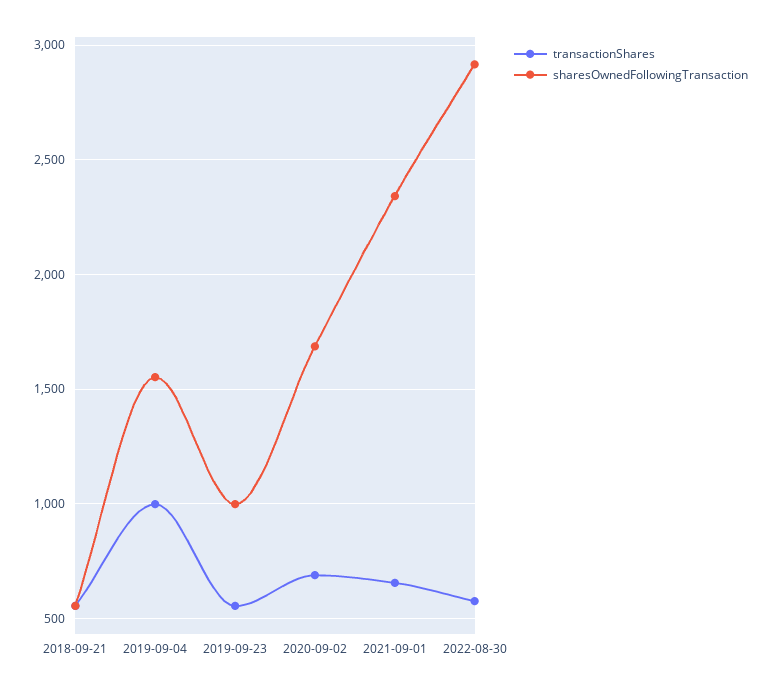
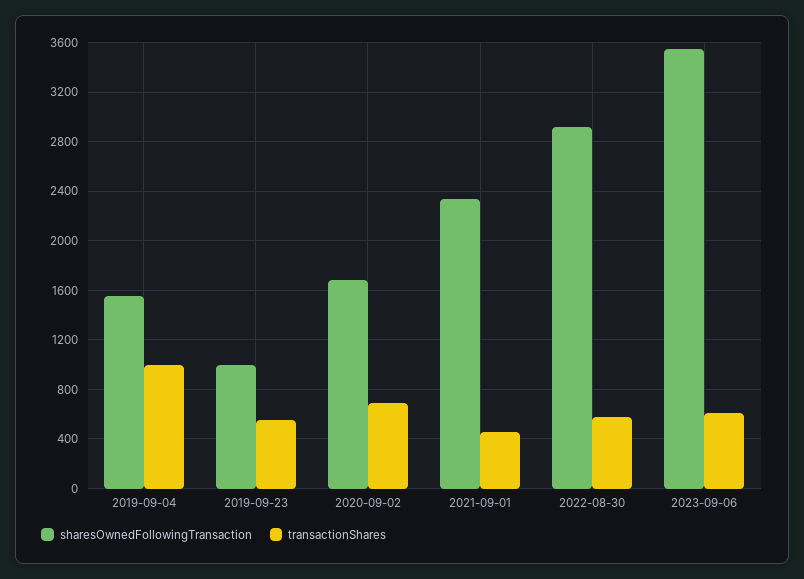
transactionShares, 2018-09-21: 550 -> none
sharesOwnedFollowingTransaction, 2018-09-21: 550 -> none
transactionShares, 2021-09-01: 650 -> 450
sharesOwnedFollowingTransaction, 2023-09-06: none -> 3550
transactionShares, 2023-09-06: none -> 600

